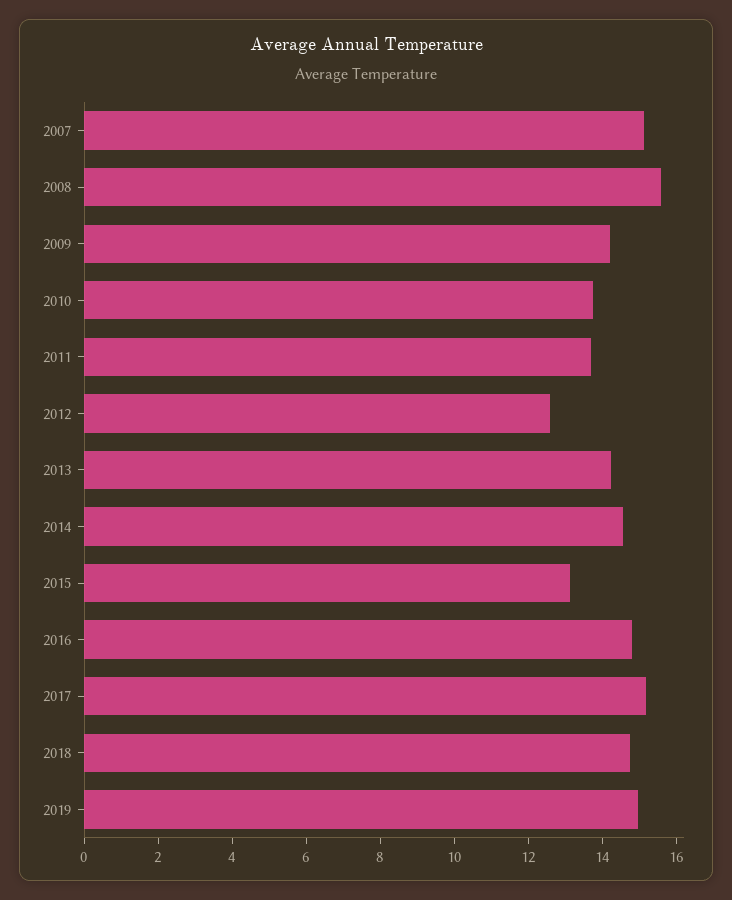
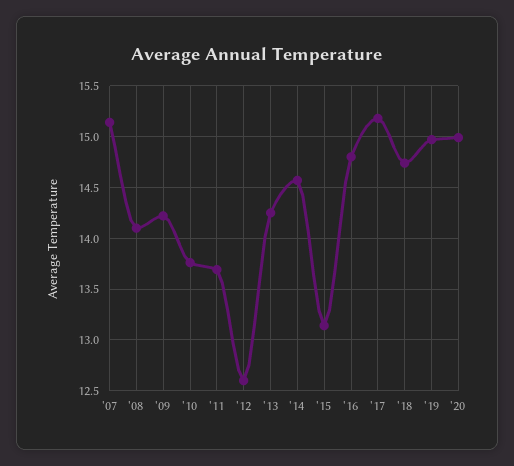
2008: 15.5 -> 14.1
'20: none -> 15

